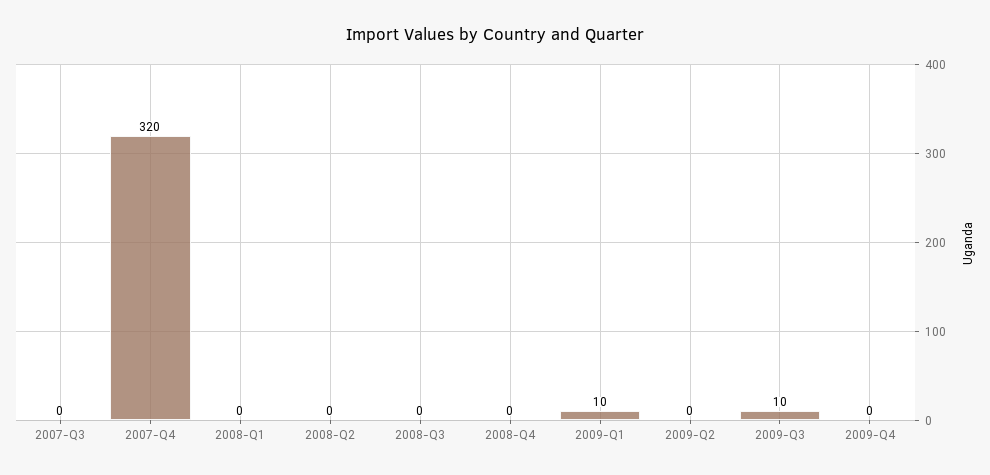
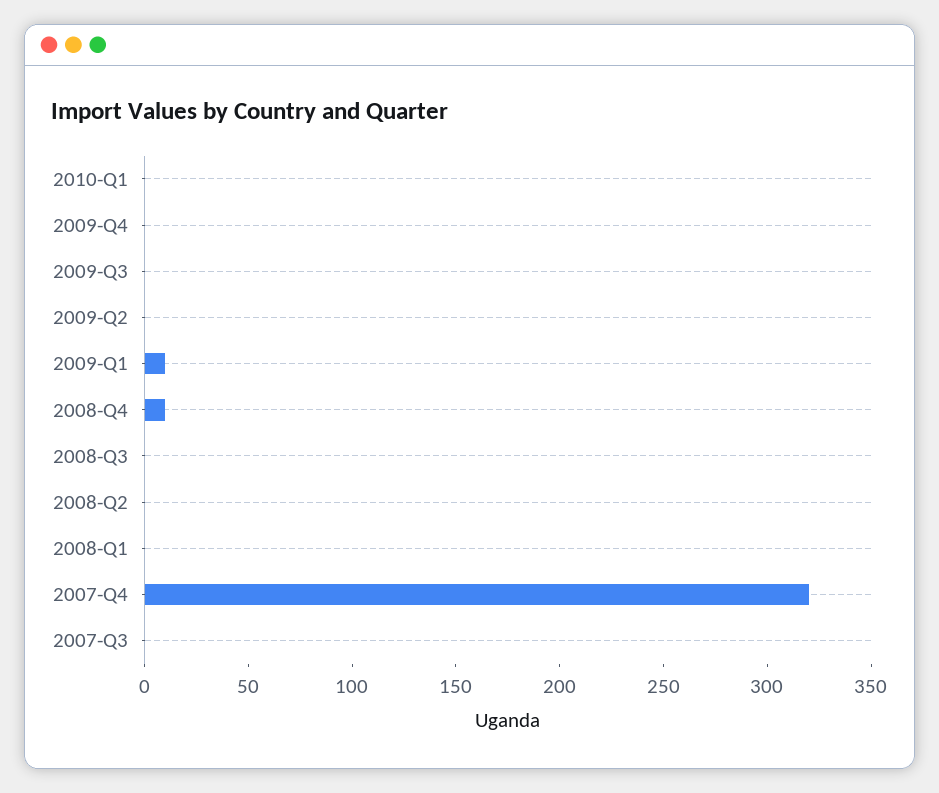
2008-Q4: 0 -> 10
2009-Q3: 10 -> 0
2010-Q1: none -> 0

